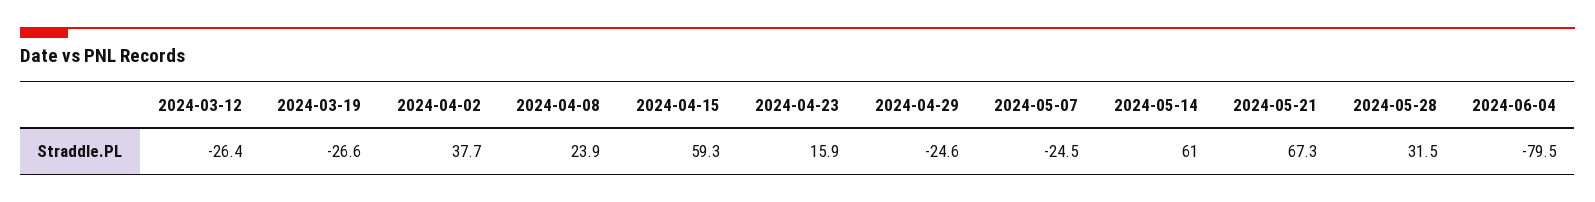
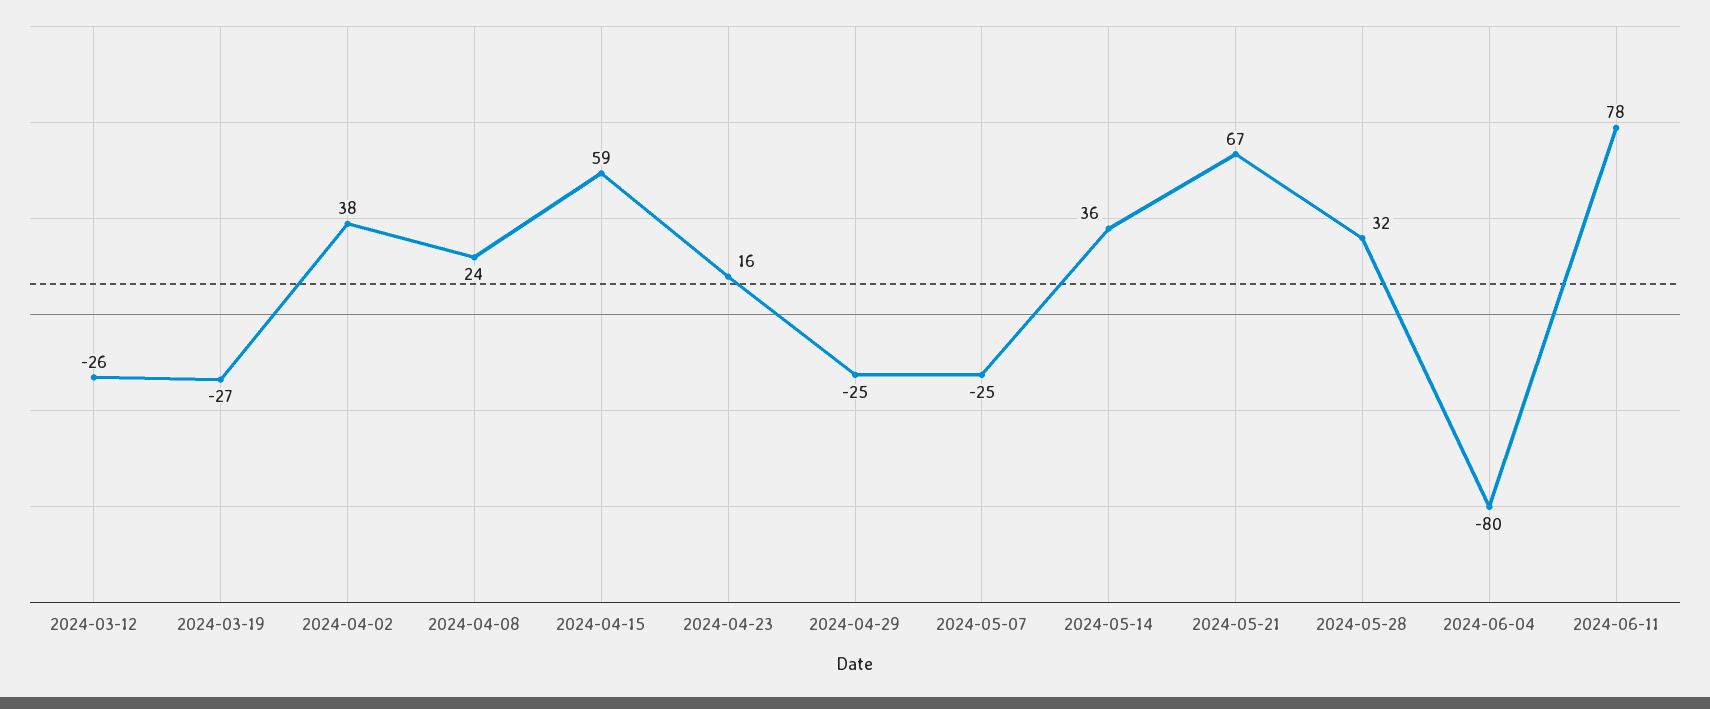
2024-05-14: 61 -> 36
2024-06-11: none -> 78

